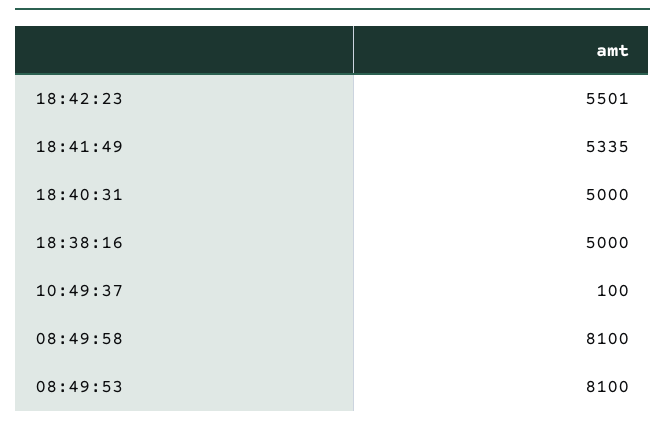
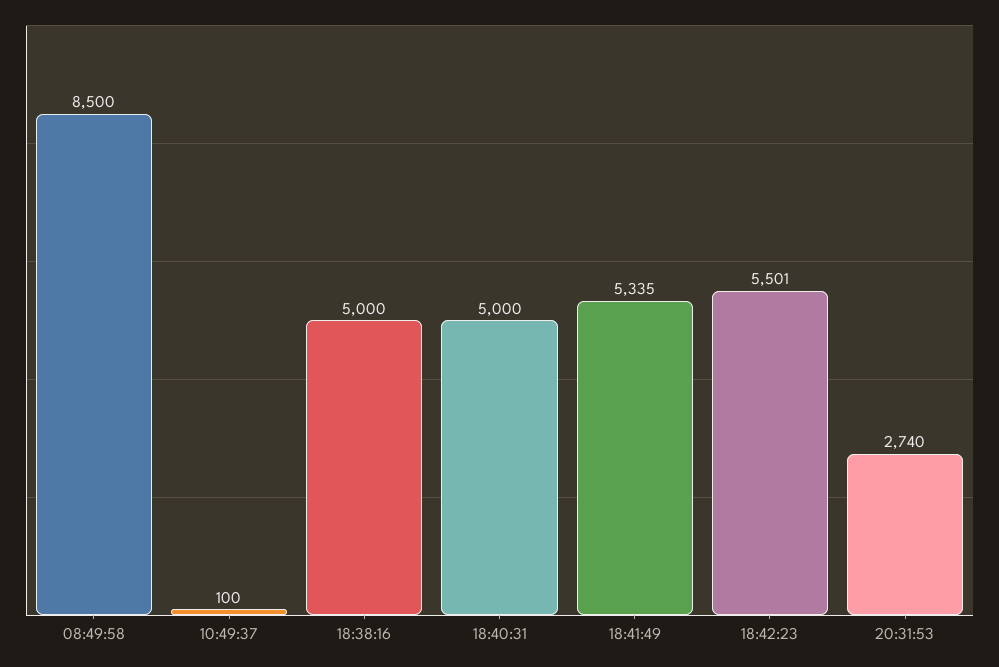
08:49:58: 8100 -> 8500
08:49:53: 8100 -> none
20:31:53: none -> 2740

